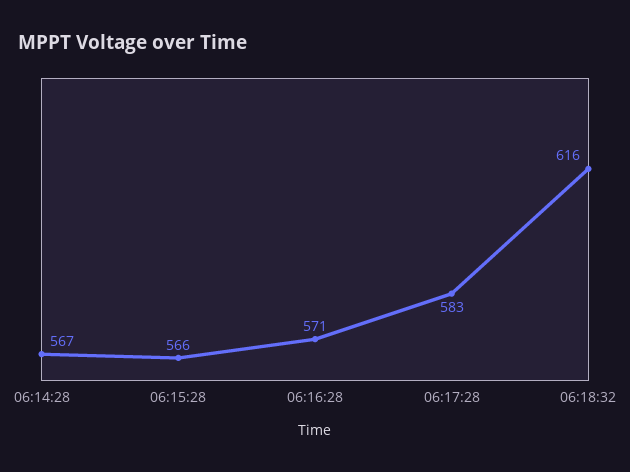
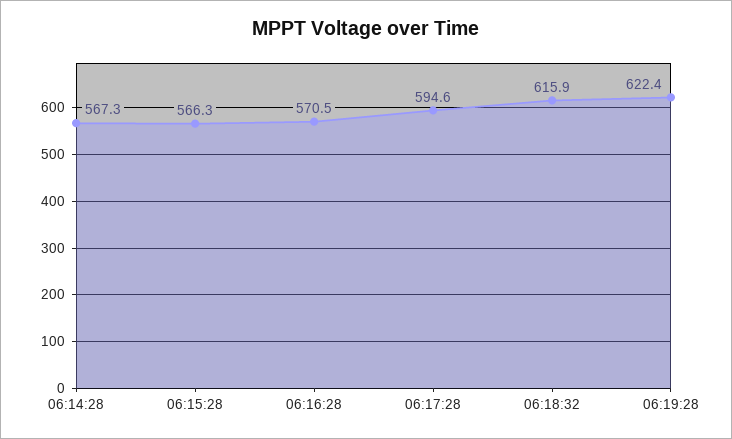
06:17:28: 583 -> 594.6
06:19:28: none -> 622.4

